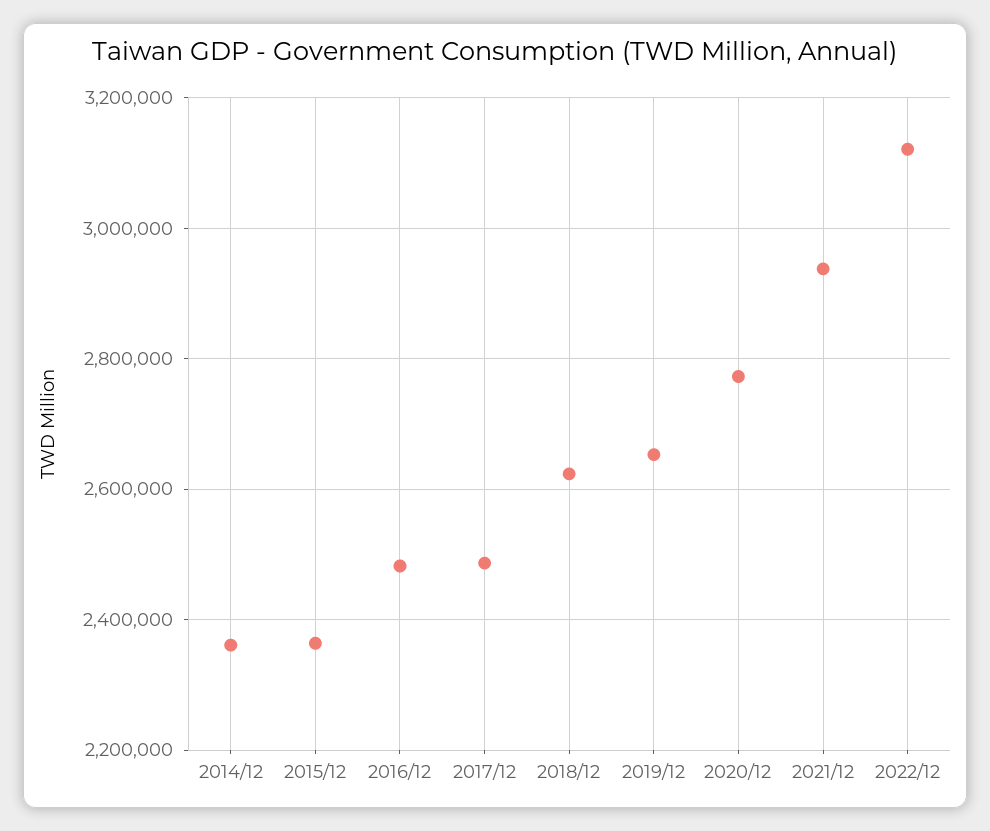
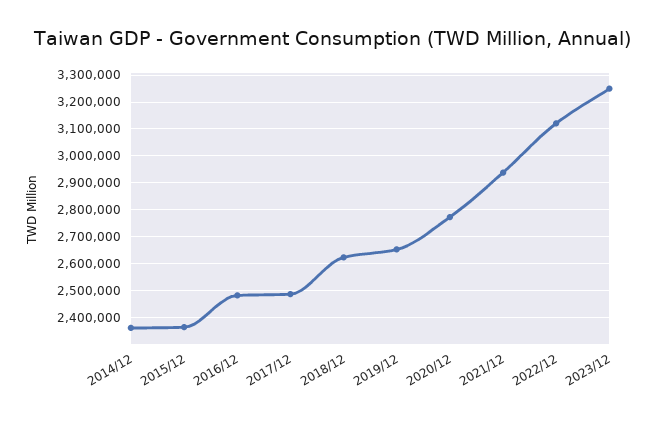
2023/12: none -> 3250000

